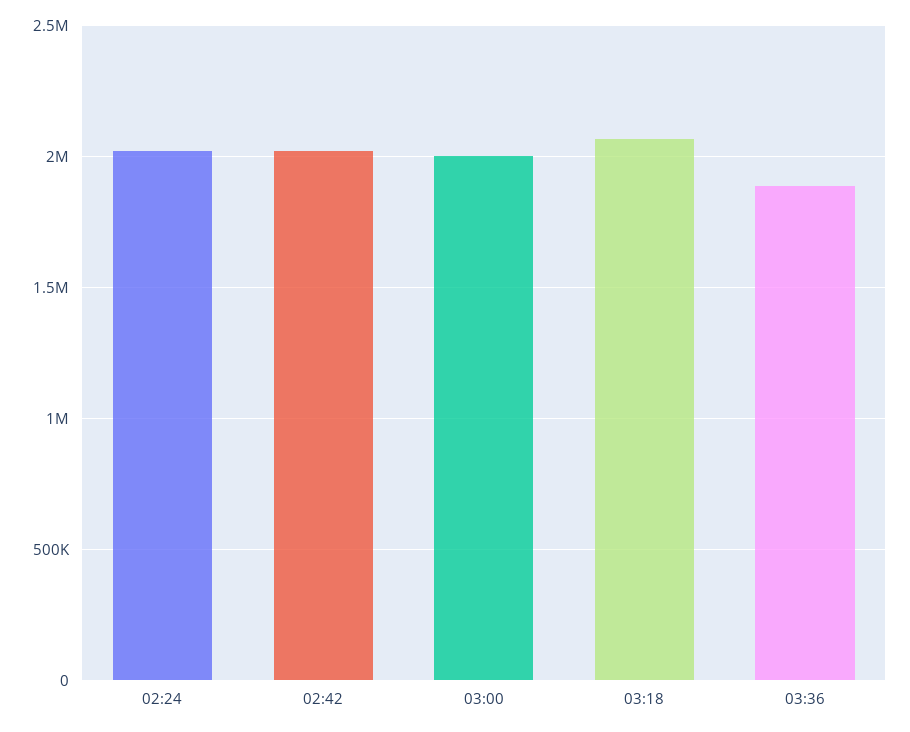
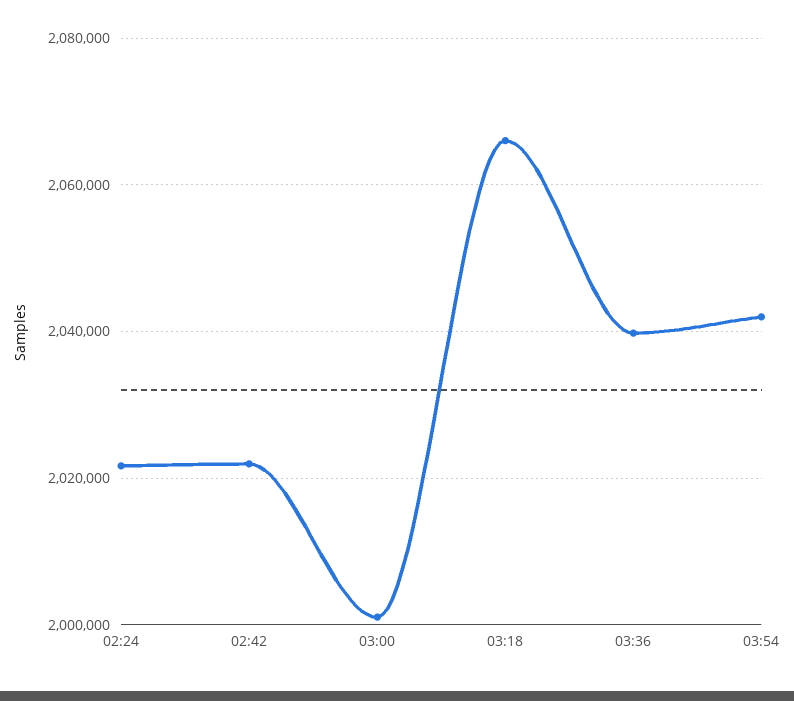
03:36: 1900000 -> 2040000
03:54: none -> 2042000

